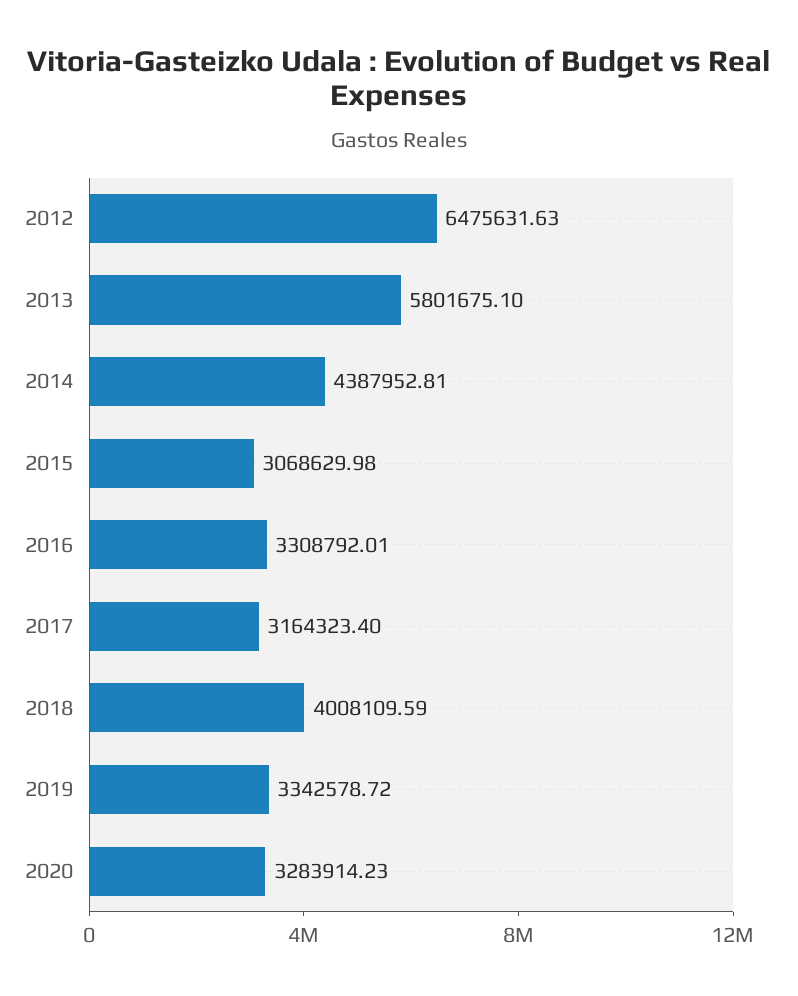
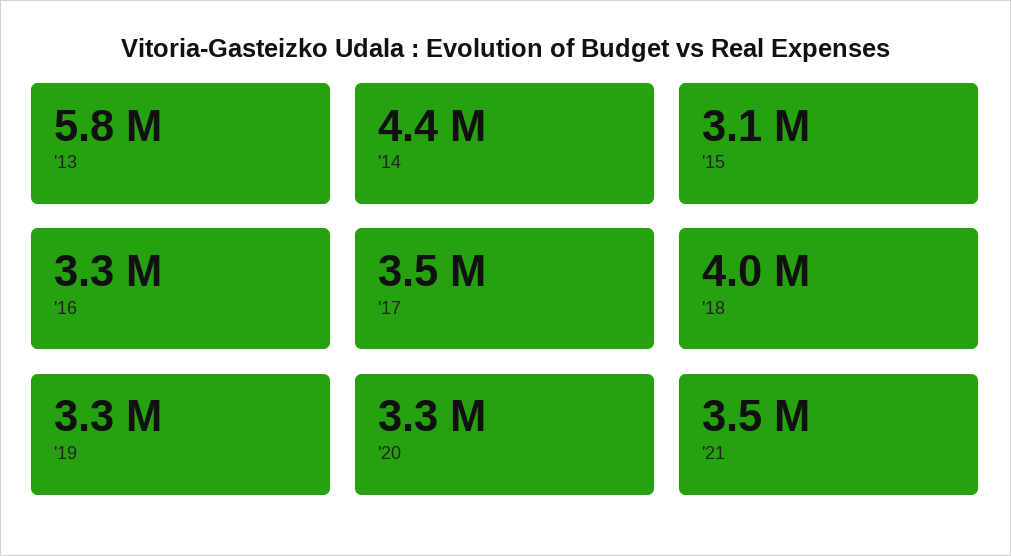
2012: 6475631.63 -> none
2017: 3164323.4 -> 3500000
'21: none -> 3500000

